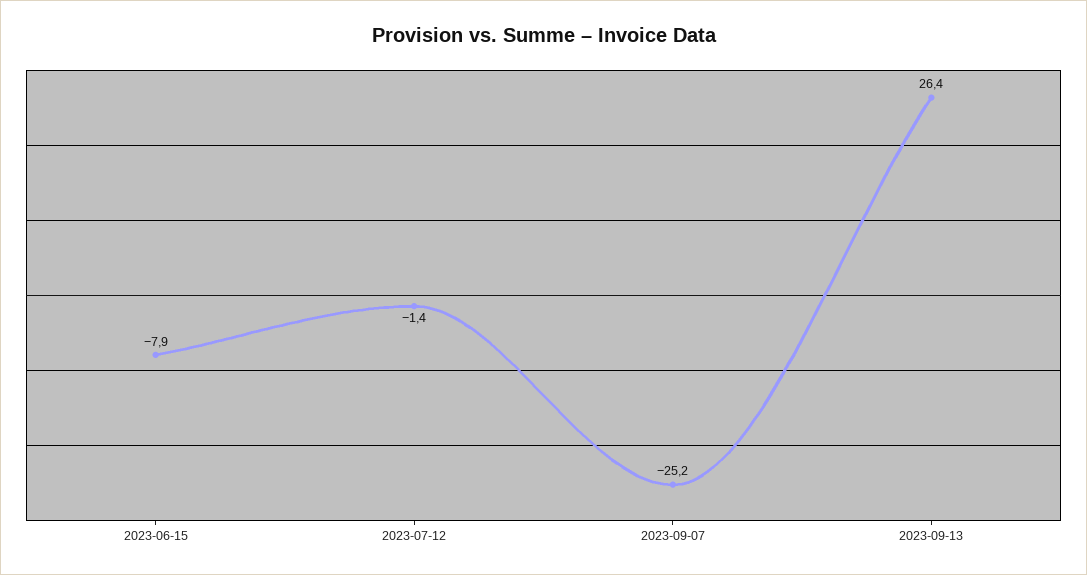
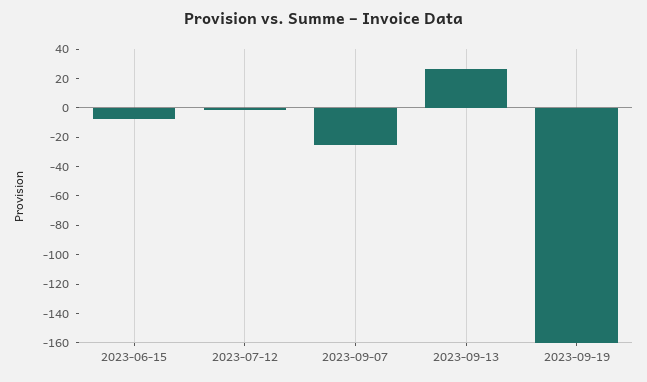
2023-09-19: none -> -160

